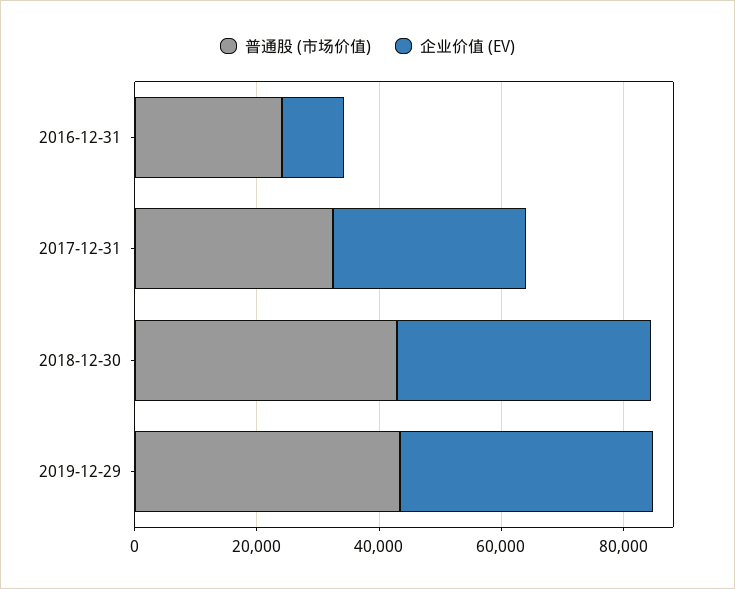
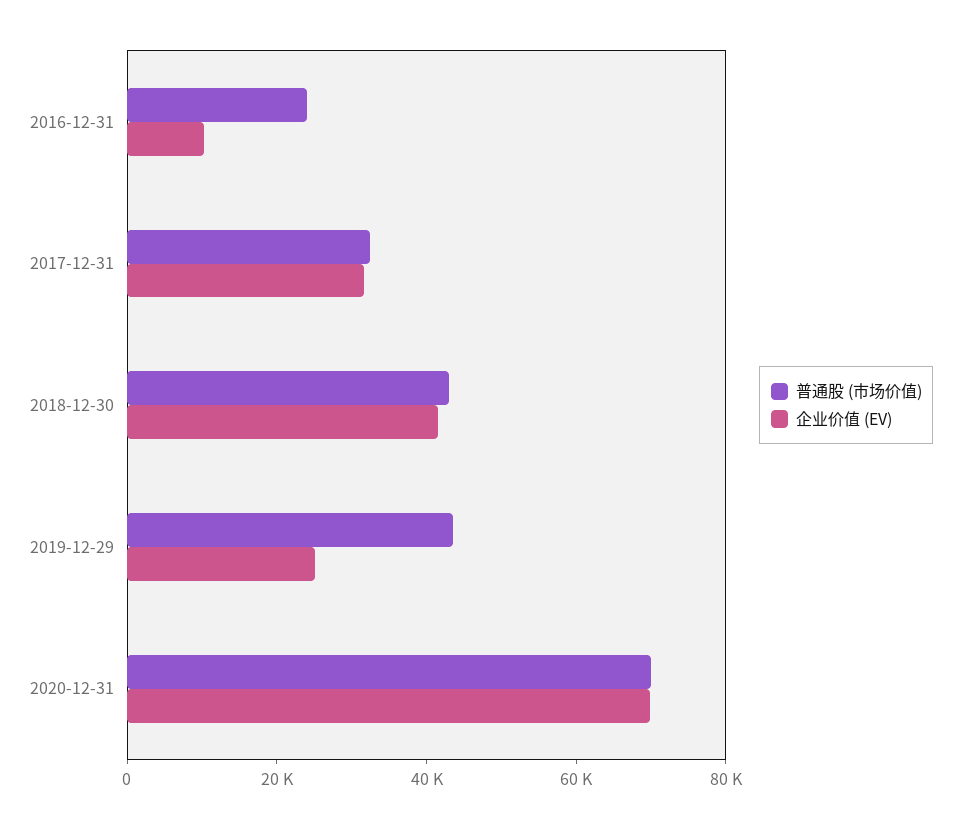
企业价值 (EV), 2019-12-29: 40000 -> 25000
普通股 (市场价值), 2020-12-31: none -> 70000
企业价值 (EV), 2020-12-31: none -> 70000

